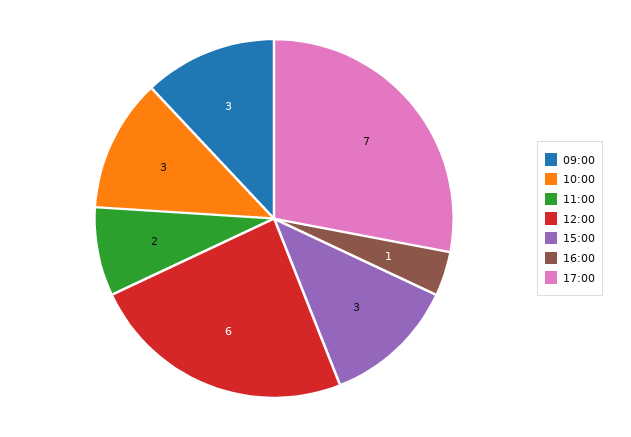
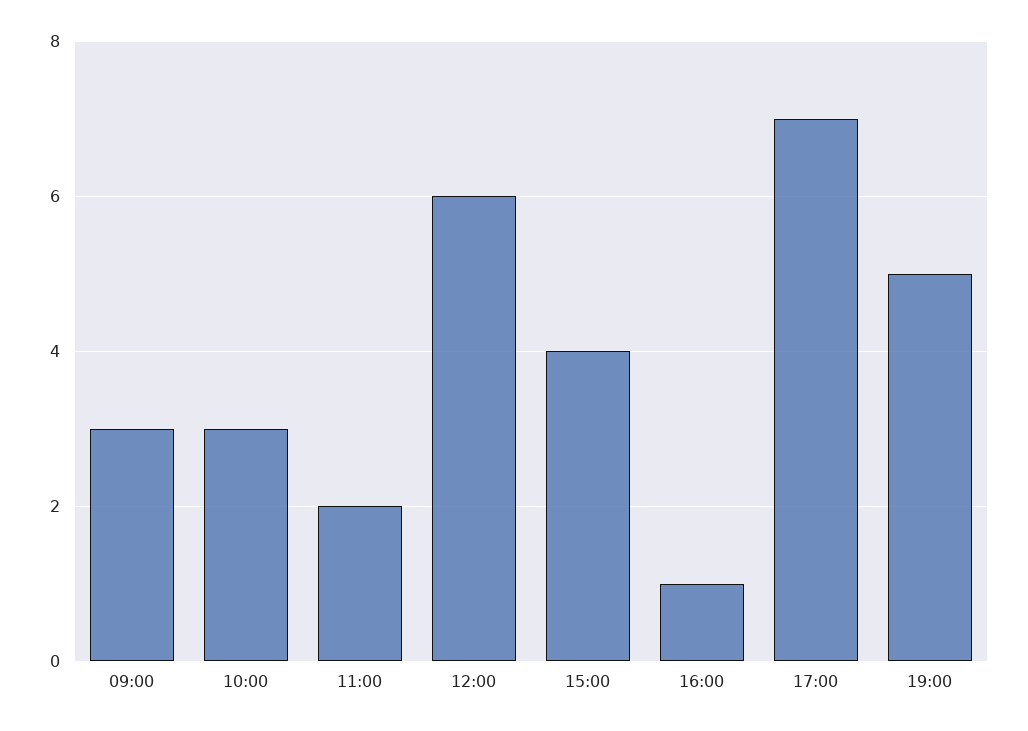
15:00: 3 -> 4
19:00: none -> 5

